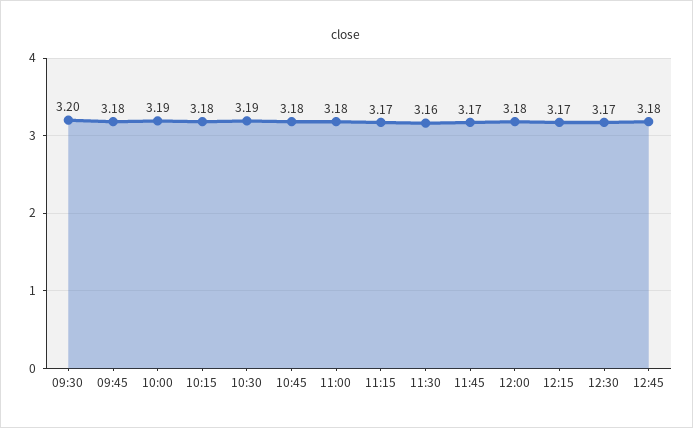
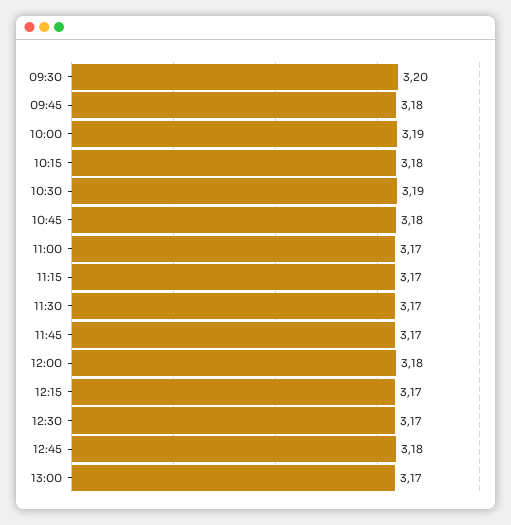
11:00: 3.18 -> 3.17
11:30: 3.16 -> 3.17
13:00: none -> 3.17

